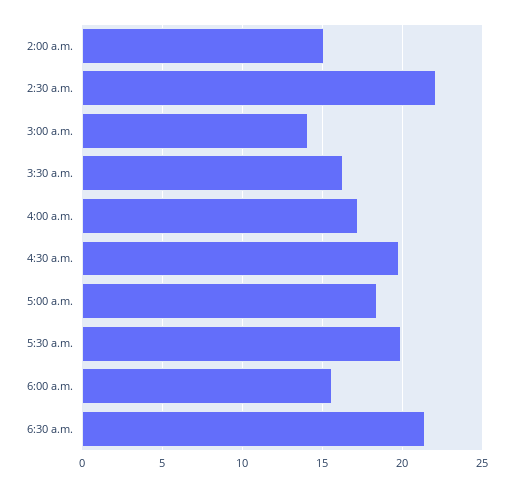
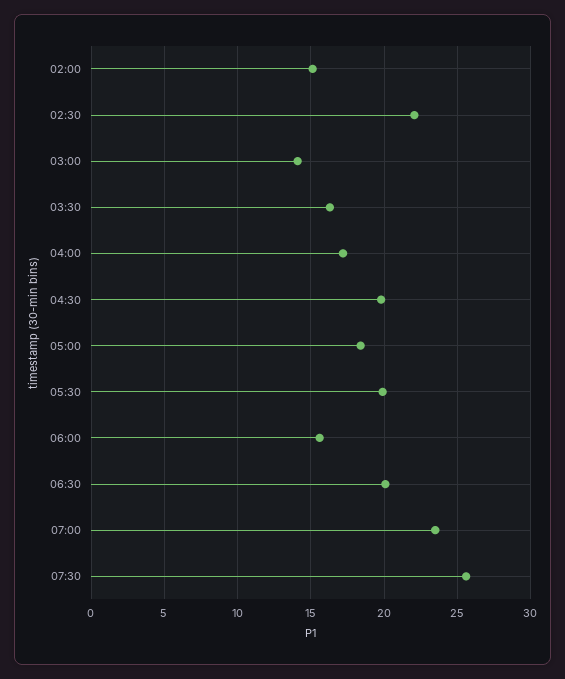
6:30 a.m.: 21.5 -> 20
07:00: none -> 23.5
07:30: none -> 25.5

